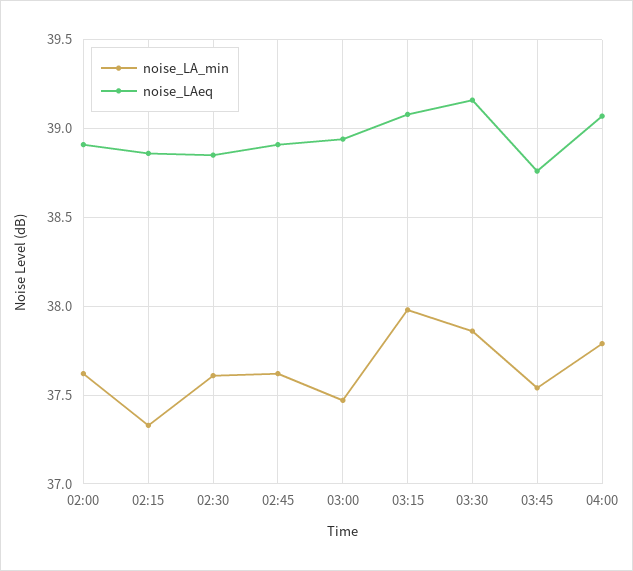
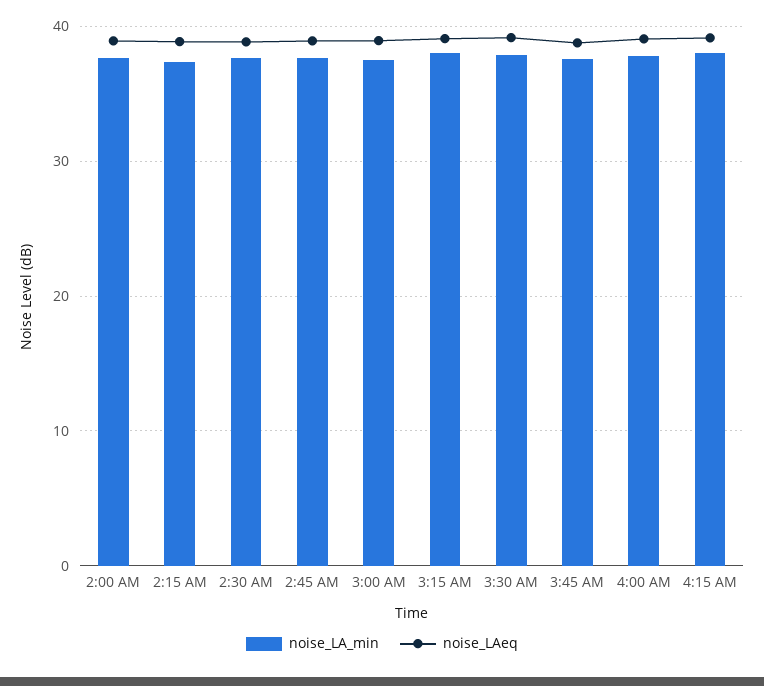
noise_LA_min, 4:15 AM: none -> 38
noise_LAeq, 4:15 AM: none -> 39

